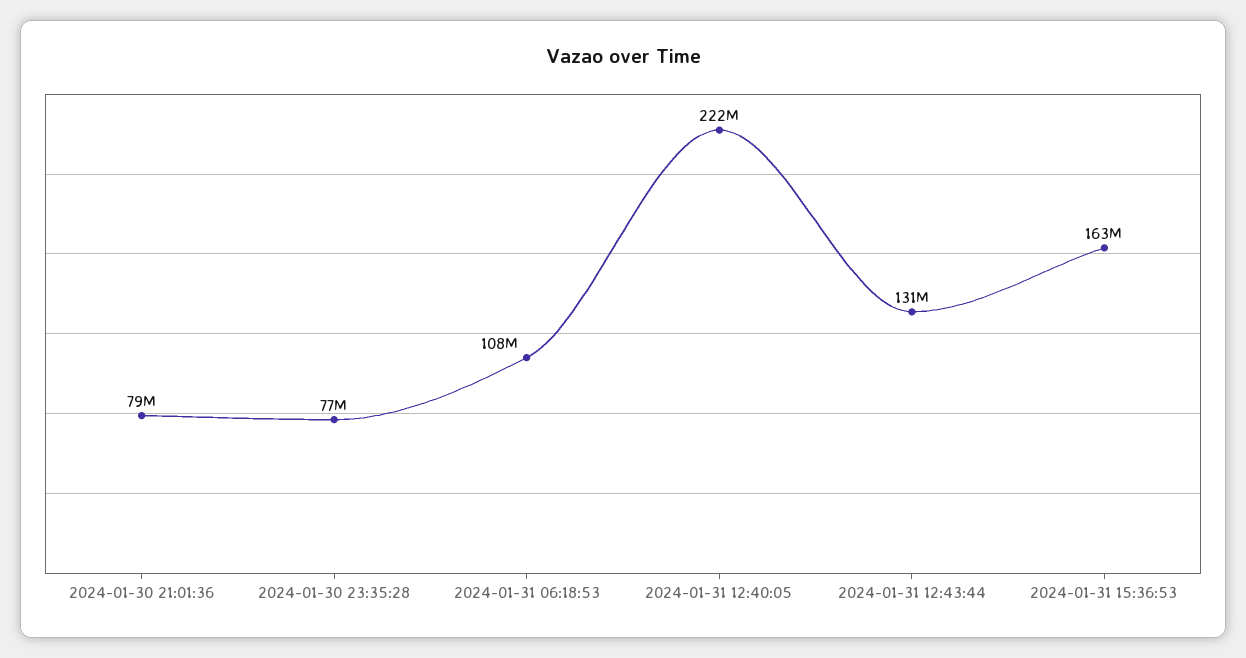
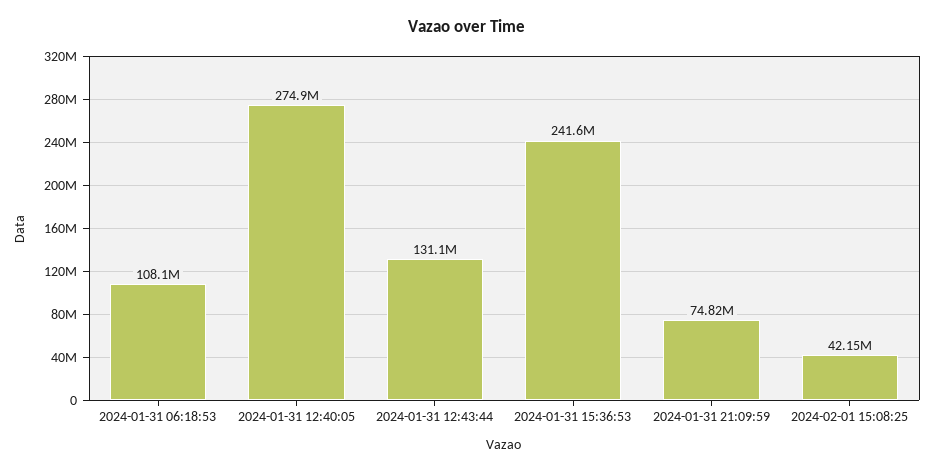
2024-01-30 21:01:36: 79000000 -> none
2024-01-30 23:35:28: 77000000 -> none
2024-01-31 12:40:05: 222000000 -> 274900000
2024-01-31 15:36:53: 163000000 -> 241600000
2024-01-31 21:09:59: none -> 74820000
2024-02-01 15:08:25: none -> 42150000

